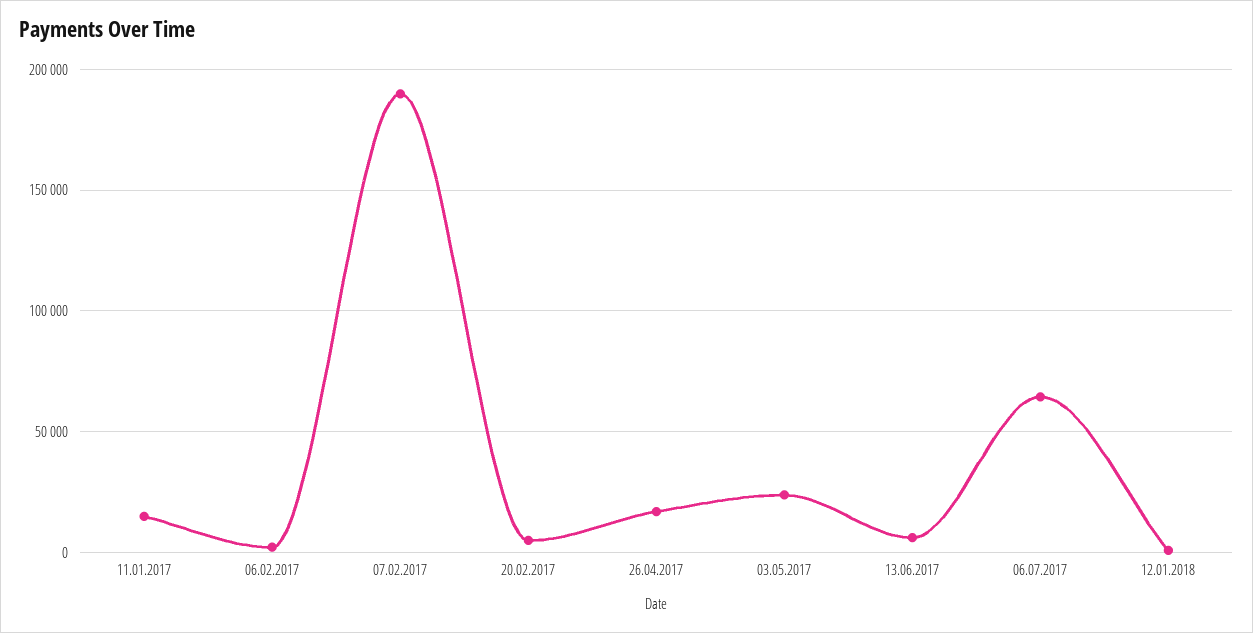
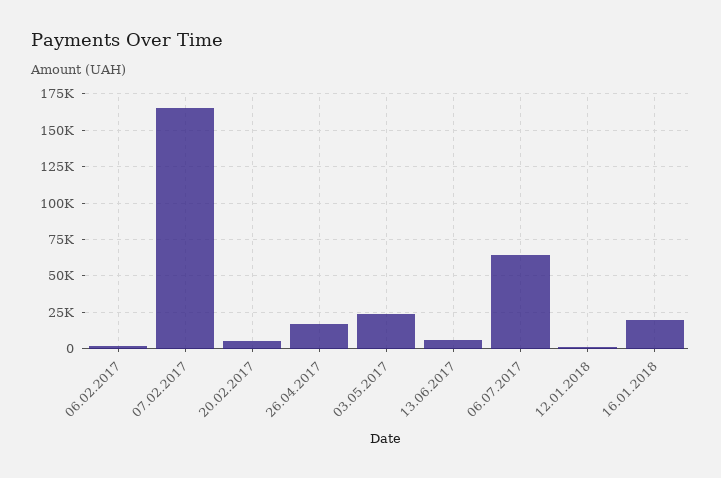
11.01.2017: 15000 -> none
07.02.2017: 190000 -> 165000
16.01.2018: none -> 20000

